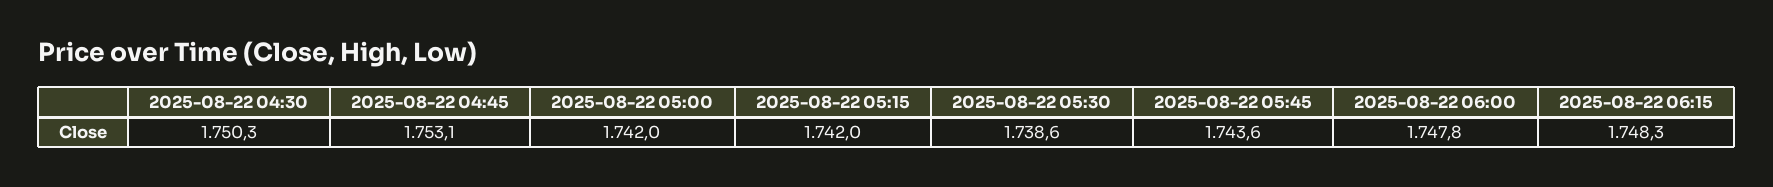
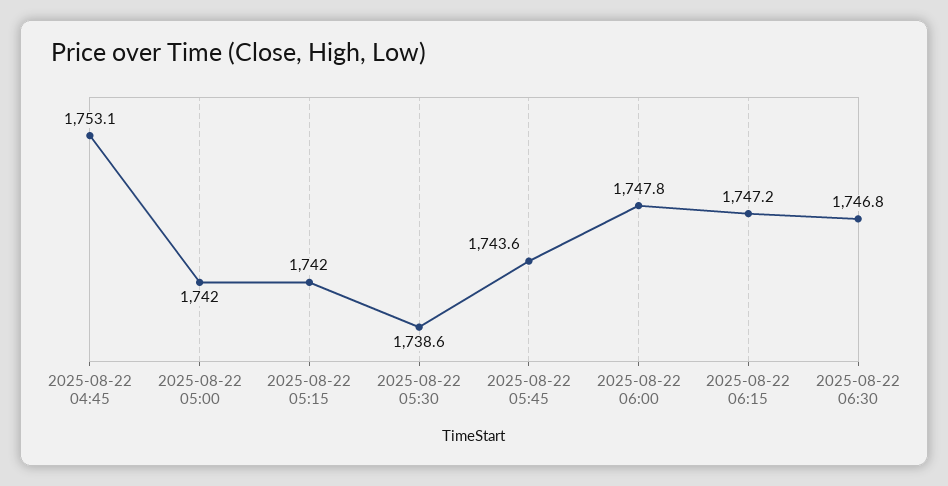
2025-08-22 04:30: 1750.3 -> none
2025-08-22 06:15: 1748.3 -> 1747.2
2025-08-22 06:30: none -> 1746.8

